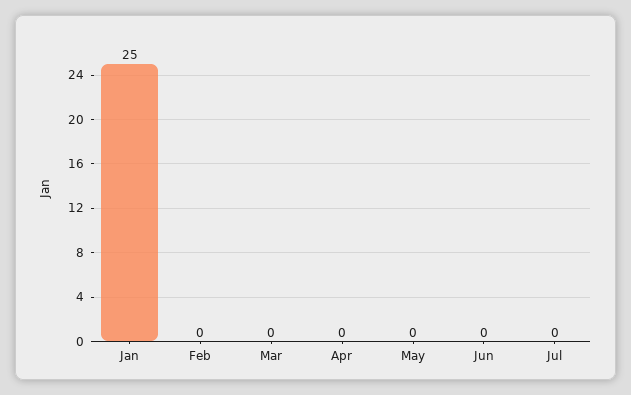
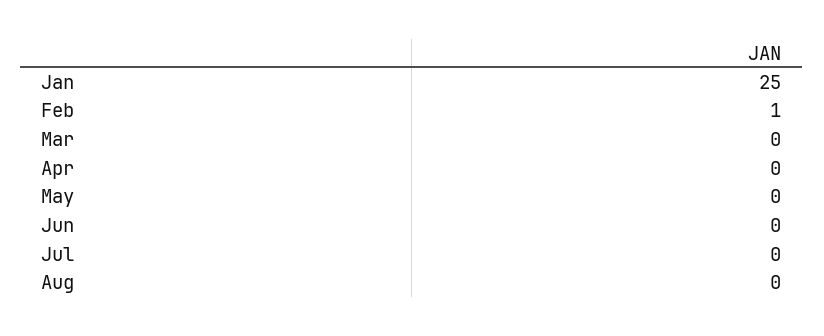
Feb: 0 -> 1
Aug: none -> 0

